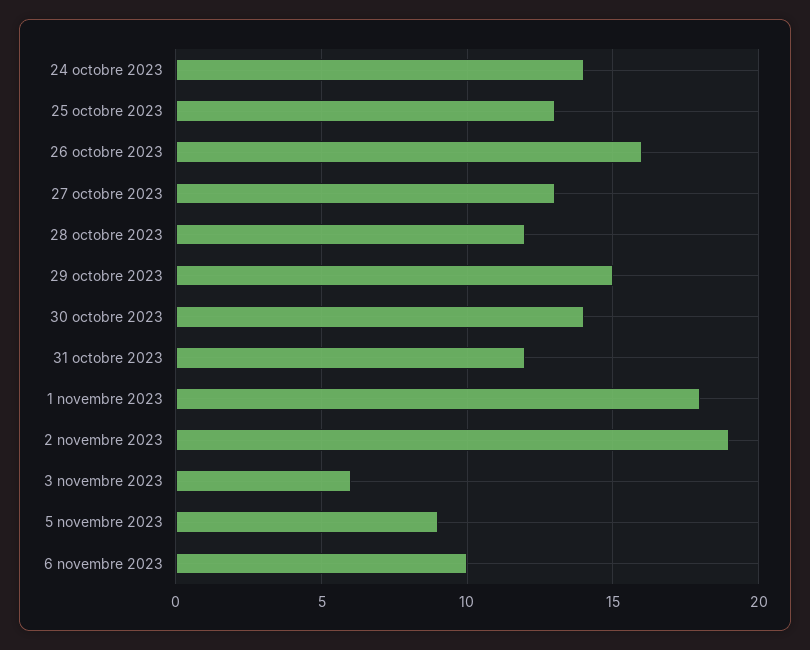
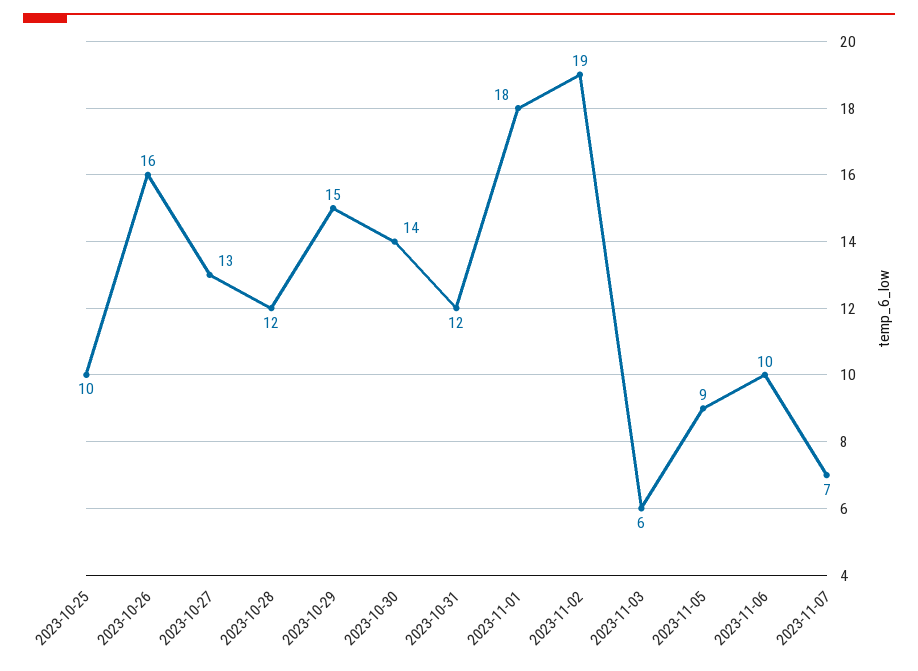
24 octobre 2023: 14 -> none
25 octobre 2023: 13 -> 10
2023-11-07: none -> 7

